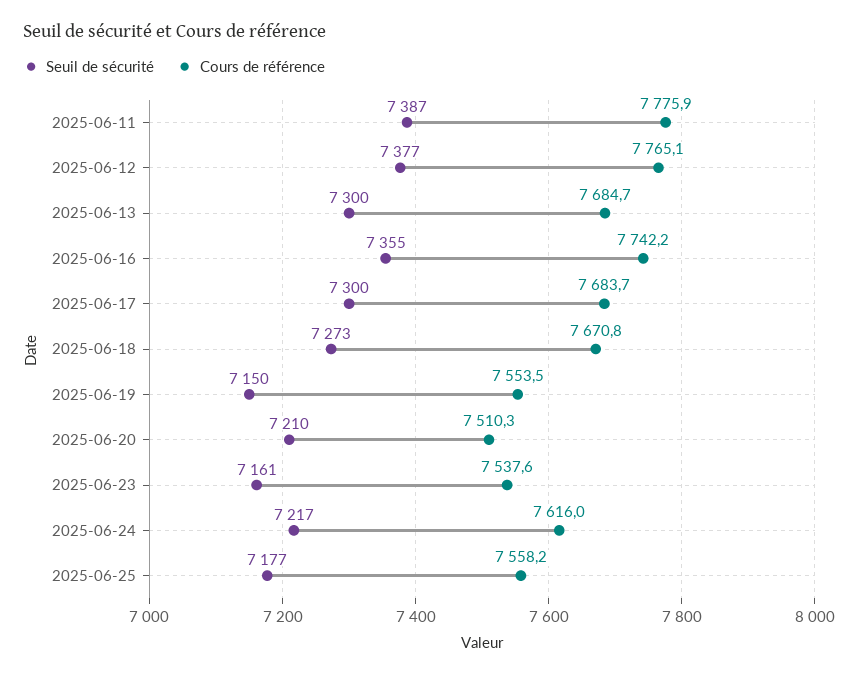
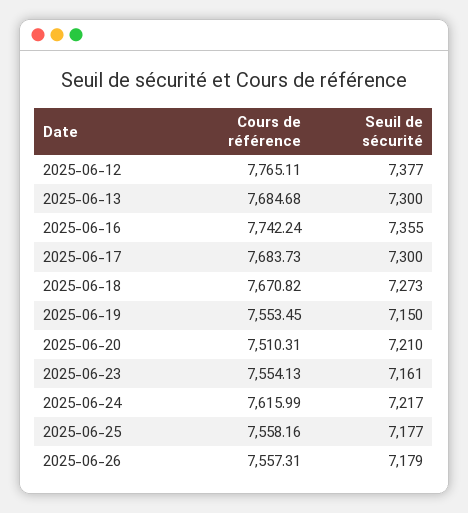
Seuil de sécurité, 2025-06-11: 7387 -> none
Cours de référence, 2025-06-11: 7775.9 -> none
Cours de référence, 2025-06-23: 7537.6 -> 7554.13
Cours de référence, 2025-06-26: none -> 7557.31
Seuil de sécurité, 2025-06-26: none -> 7179

